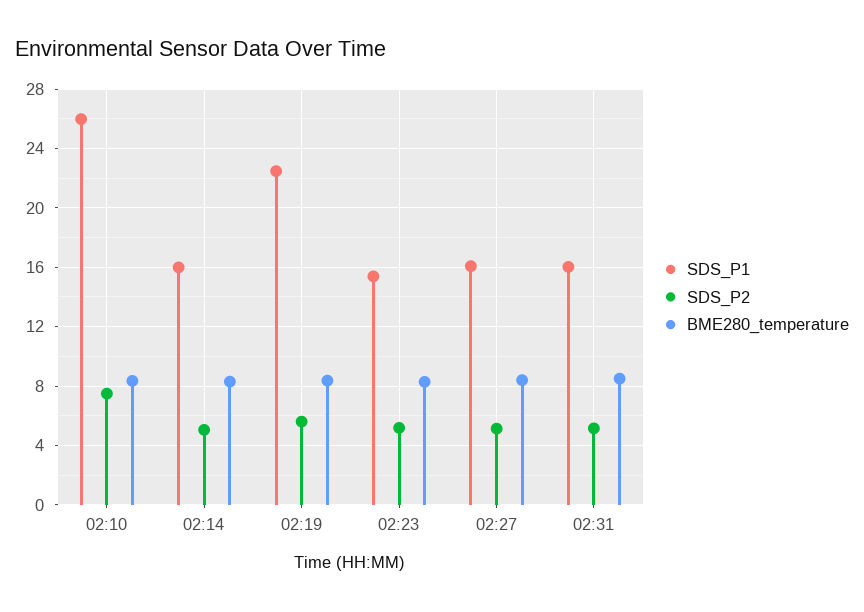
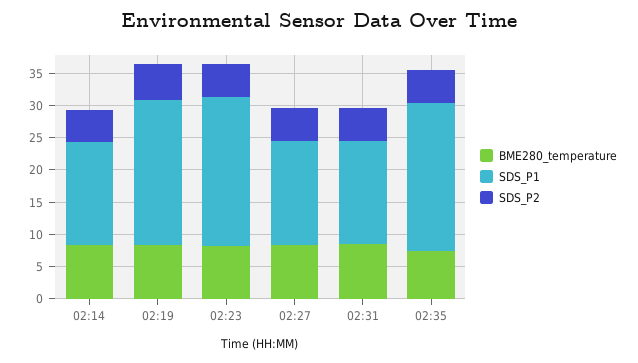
SDS_P1, 02:10: 26 -> none
SDS_P2, 02:10: 7.5 -> none
BME280_temperature, 02:10: 8.5 -> none
SDS_P1, 02:23: 15.5 -> 22.5
BME280_temperature, 02:35: none -> 7.5
SDS_P1, 02:35: none -> 22.5
SDS_P2, 02:35: none -> 5

